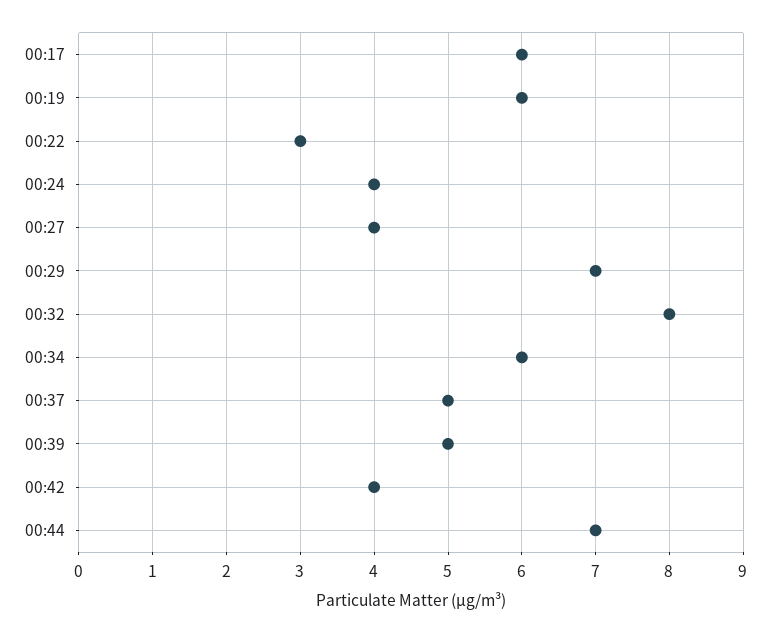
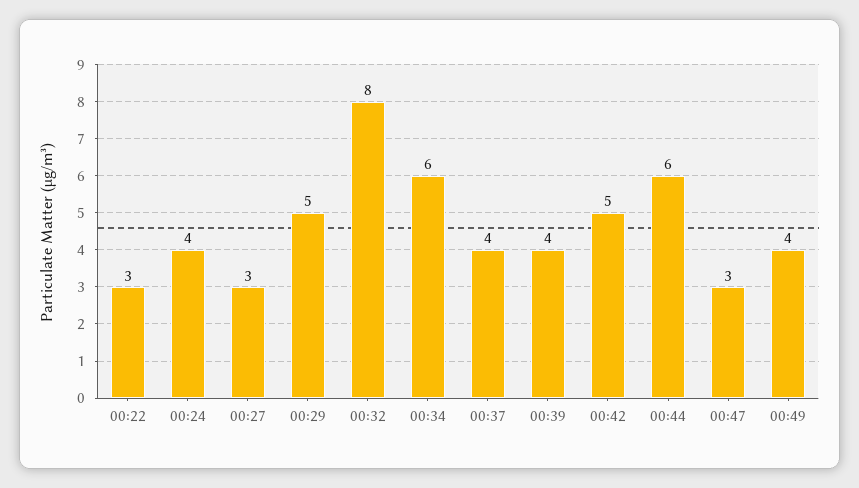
00:17: 6 -> none
00:19: 6 -> none
00:27: 4 -> 3
00:29: 7 -> 5
00:37: 5 -> 4
00:39: 5 -> 4
00:42: 4 -> 5
00:44: 7 -> 6
00:47: none -> 3
00:49: none -> 4

